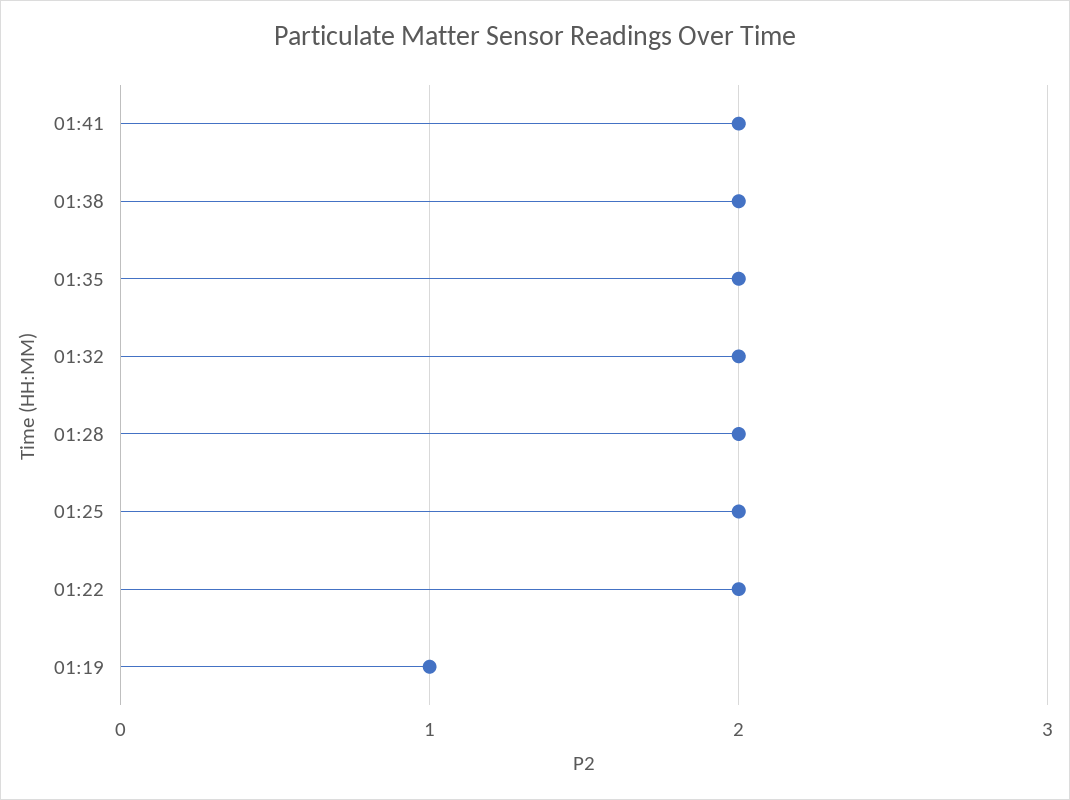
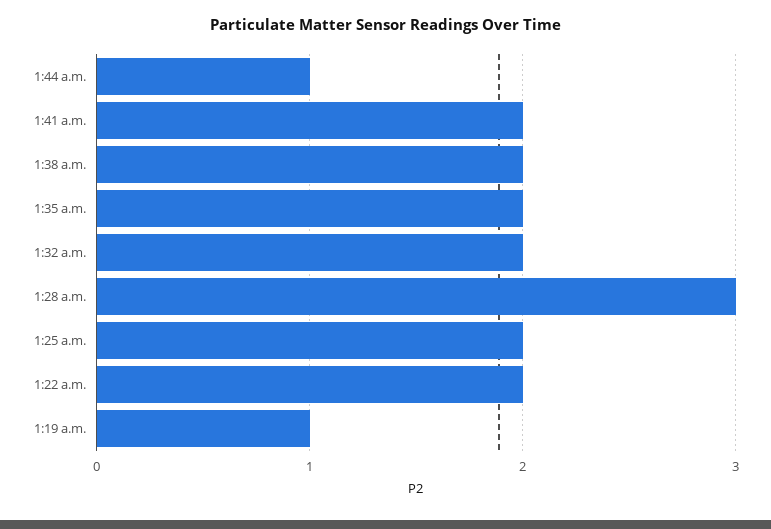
01:28: 2 -> 3
1:44 a.m.: none -> 1

